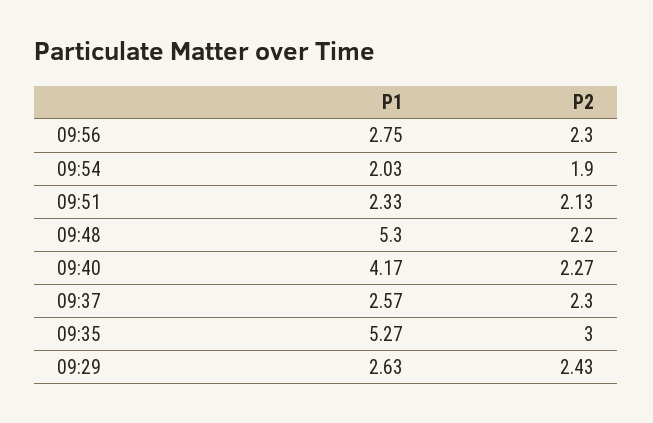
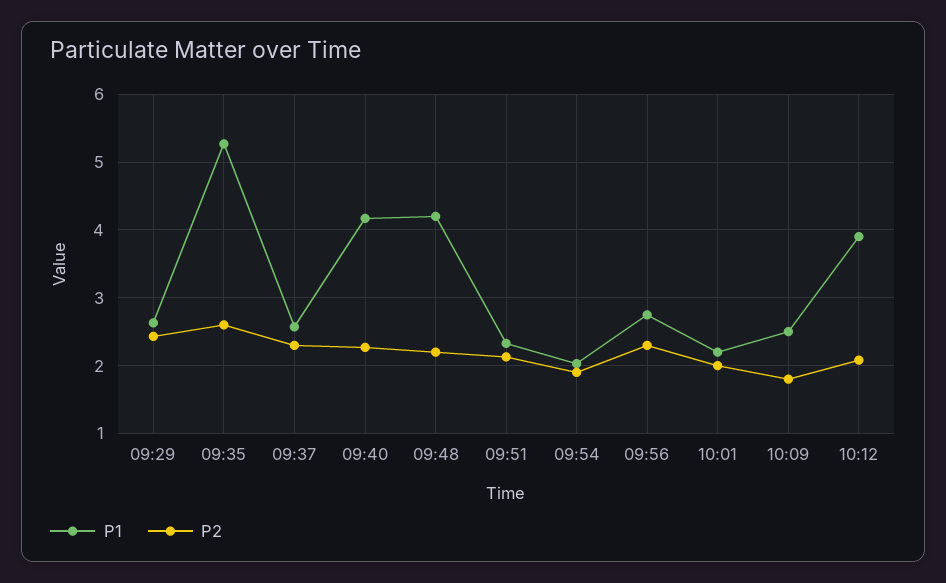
P1, 09:48: 5.3 -> 4.2
P2, 09:35: 3 -> 2.6
P1, 10:01: none -> 2.2
P2, 10:01: none -> 2
P1, 10:09: none -> 2.5
P2, 10:09: none -> 1.8
P1, 10:12: none -> 3.9
P2, 10:12: none -> 2.1

